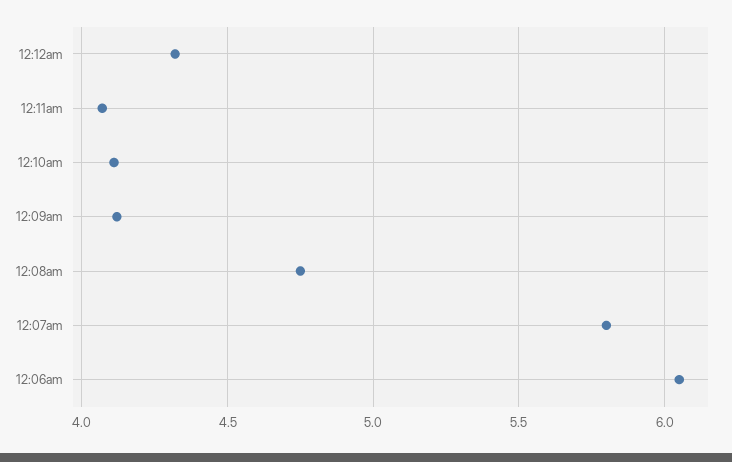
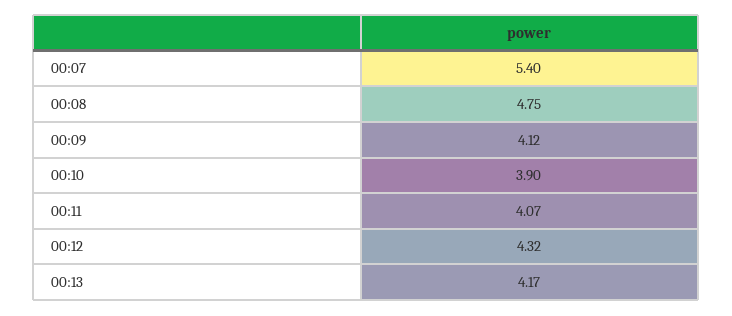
12:10am: 4.1 -> 3.9
12:07am: 5.8 -> 5.4
12:06am: 6.05 -> none
00:13: none -> 4.17

